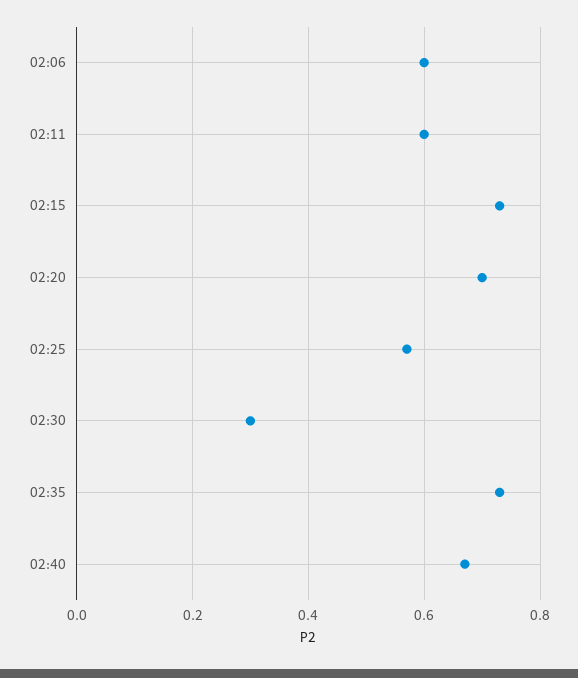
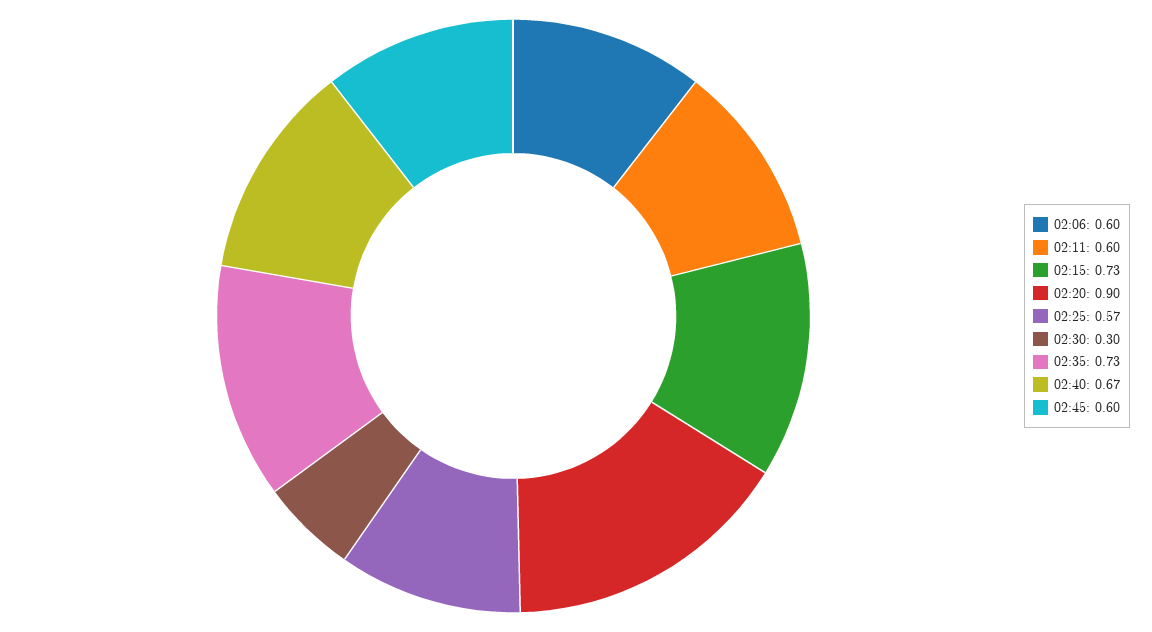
02:20: 0.7 -> 0.9
02:45: none -> 0.6

